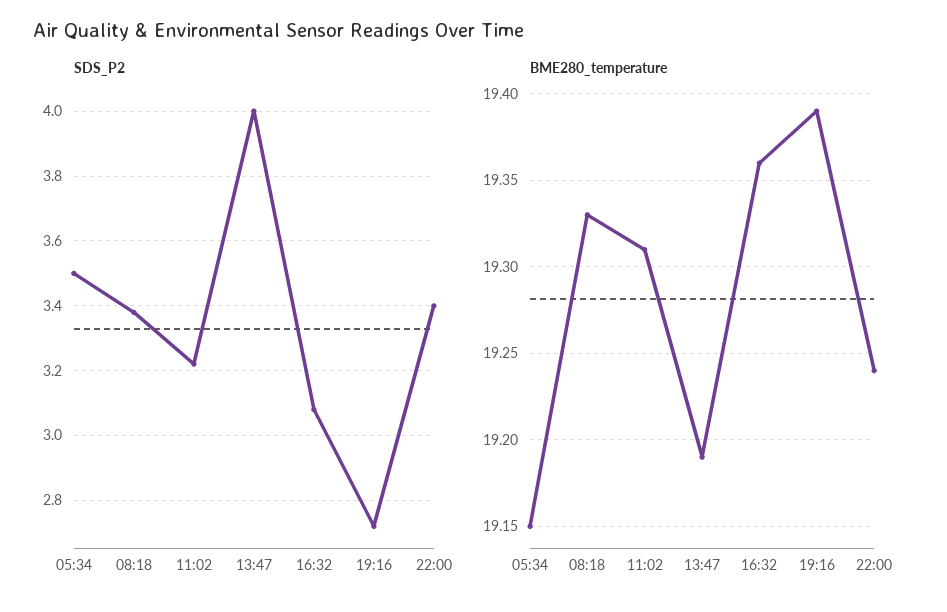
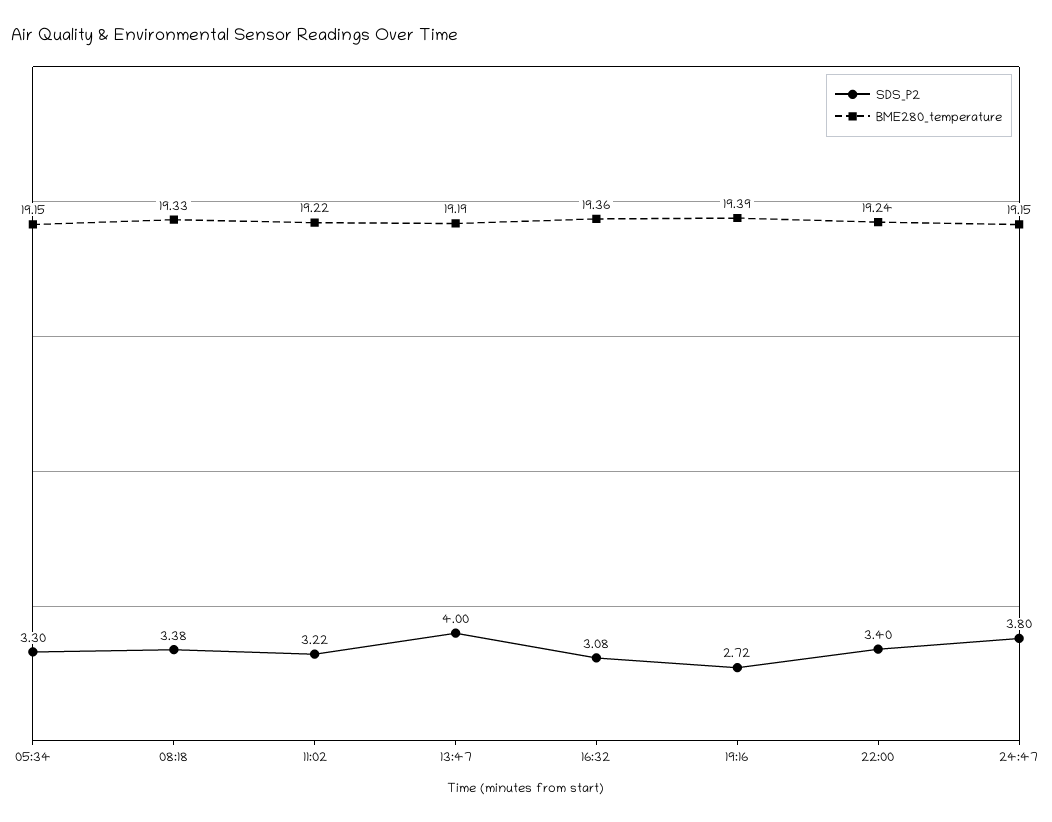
SDS_P2, 05:34: 3.5 -> 3.3
BME280_temperature, 11:02: 19.31 -> 19.22
SDS_P2, 24:47: none -> 3.8
BME280_temperature, 24:47: none -> 19.15

